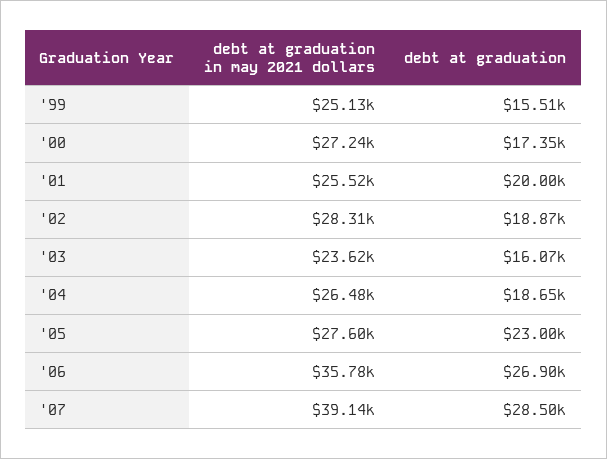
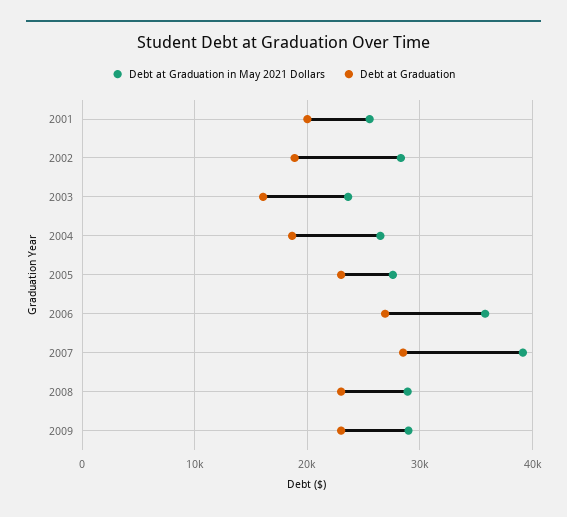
debt at graduation in may 2021 dollars, '99: 25130 -> none
debt at graduation, '99: 15510 -> none
debt at graduation in may 2021 dollars, '00: 27240 -> none
debt at graduation, '00: 17350 -> none
debt at graduation in may 2021 dollars, 2008: none -> 29000
debt at graduation, 2008: none -> 23000
debt at graduation in may 2021 dollars, 2009: none -> 29000
debt at graduation, 2009: none -> 23000

